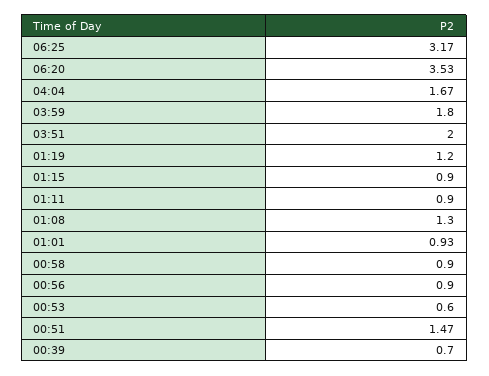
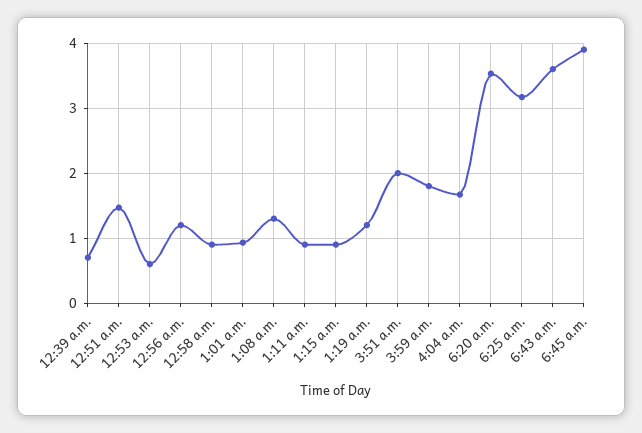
00:56: 0.9 -> 1.2
6:43 a.m.: none -> 3.6
6:45 a.m.: none -> 3.9

